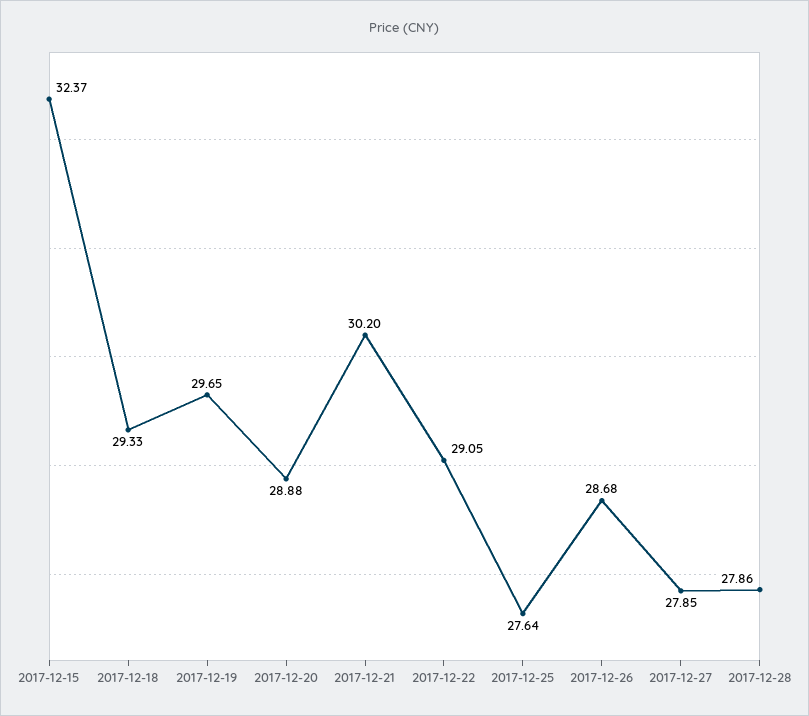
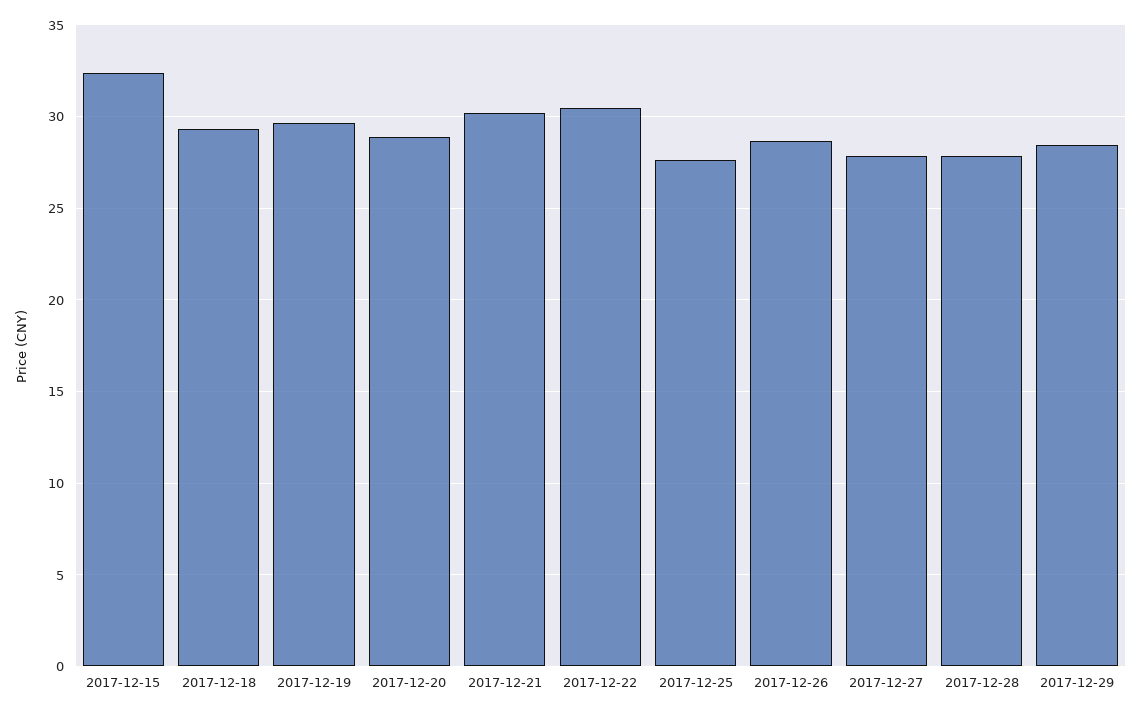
2017-12-22: 29.05 -> 30.5
2017-12-29: none -> 28.5

